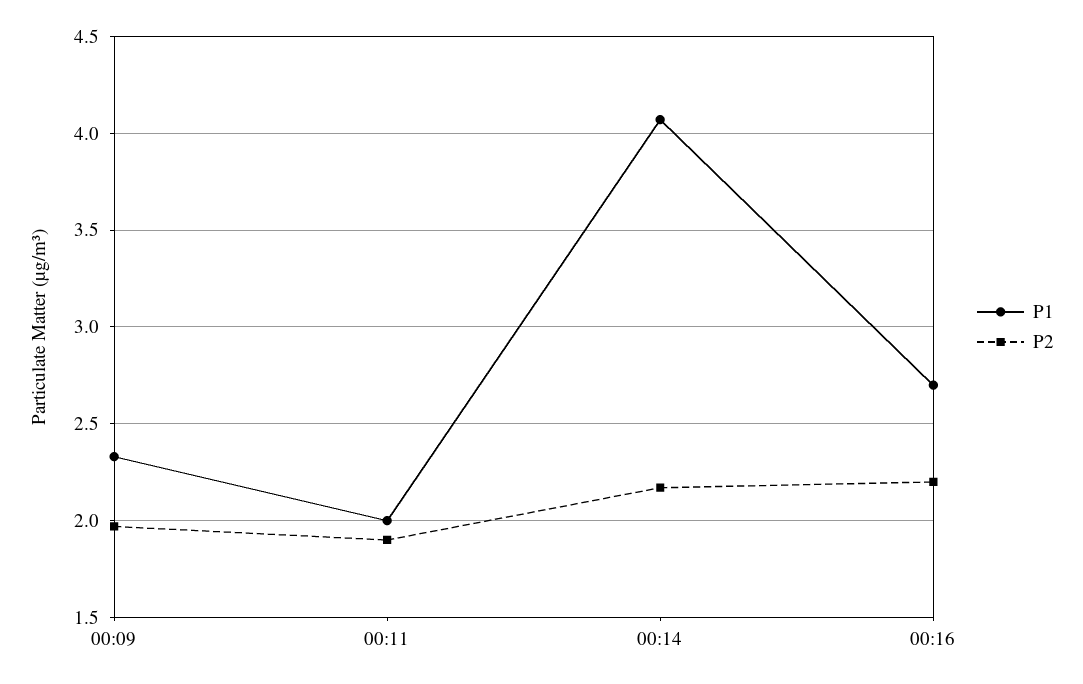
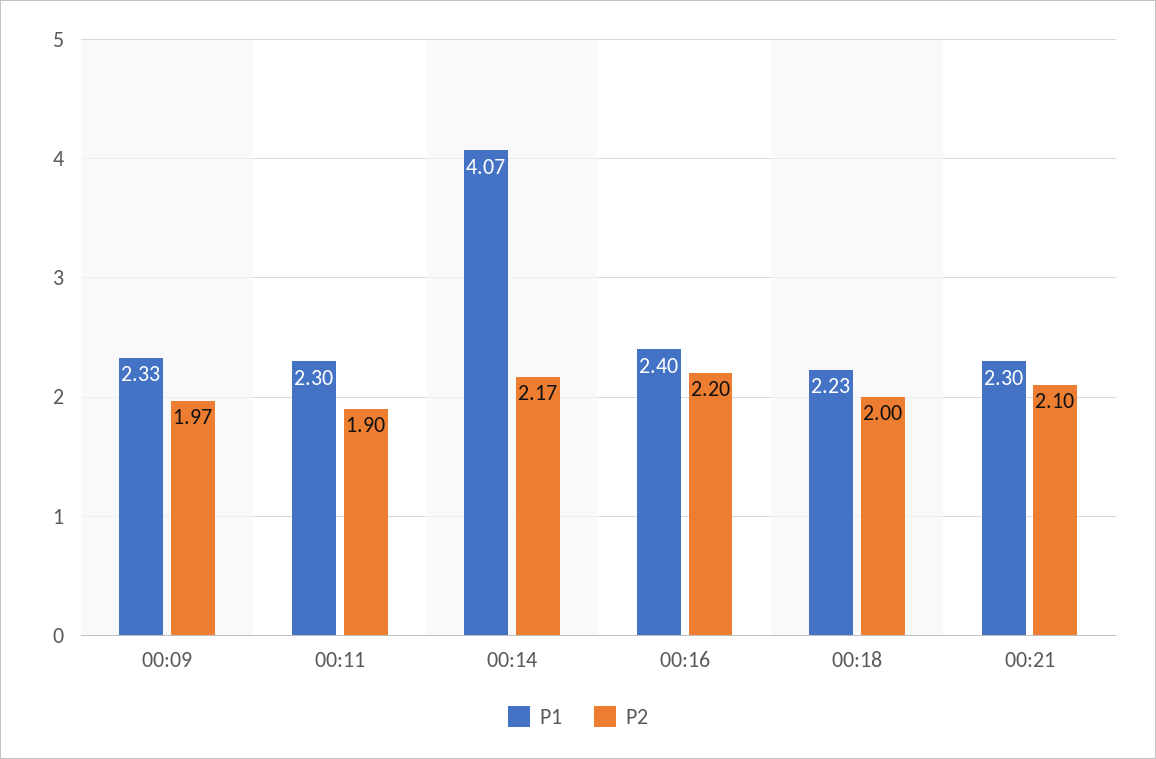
P1, 00:11: 2 -> 2.3
P1, 00:16: 2.7 -> 2.4
P1, 00:18: none -> 2.23
P2, 00:18: none -> 2
P1, 00:21: none -> 2.3
P2, 00:21: none -> 2.1

